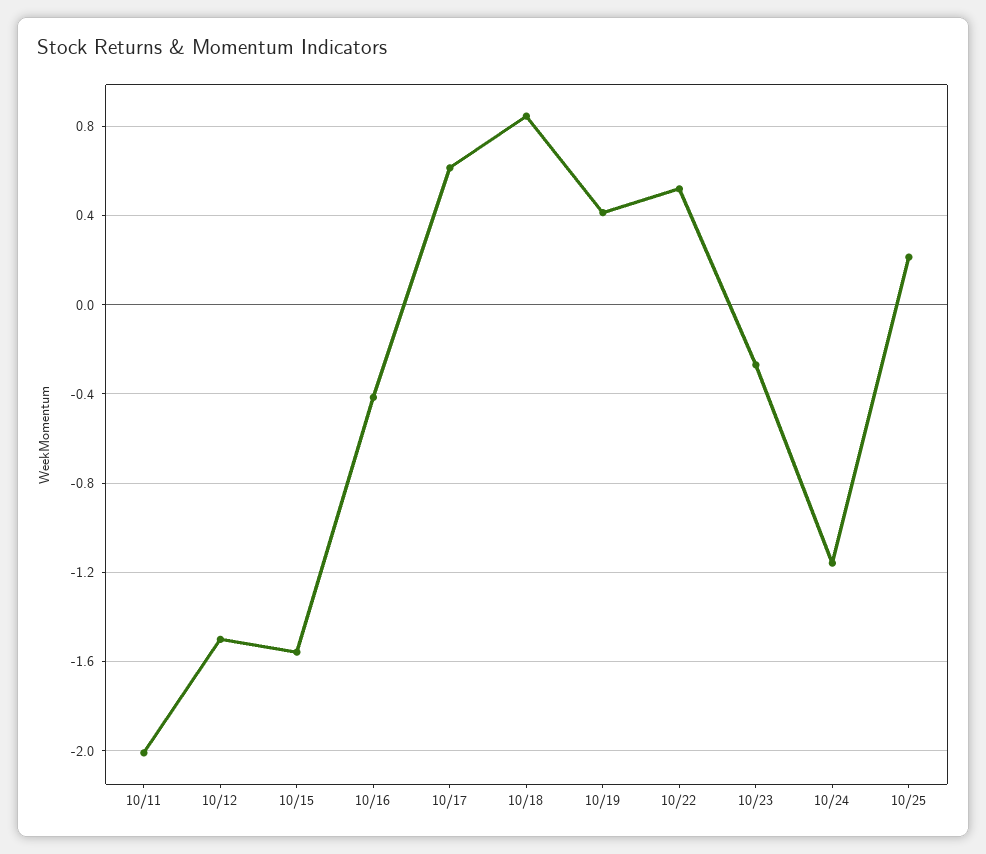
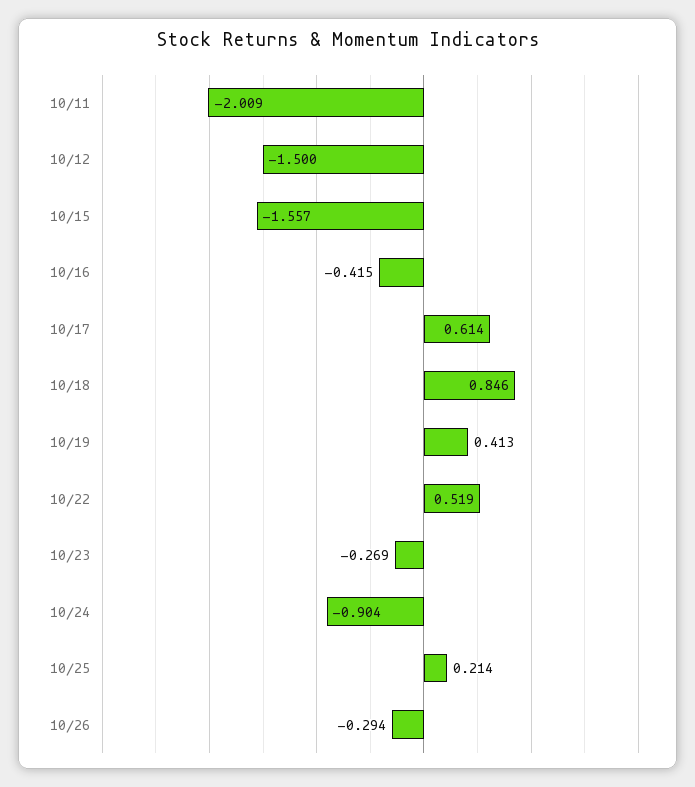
10/24: -1.15 -> -0.904
10/26: none -> -0.294

